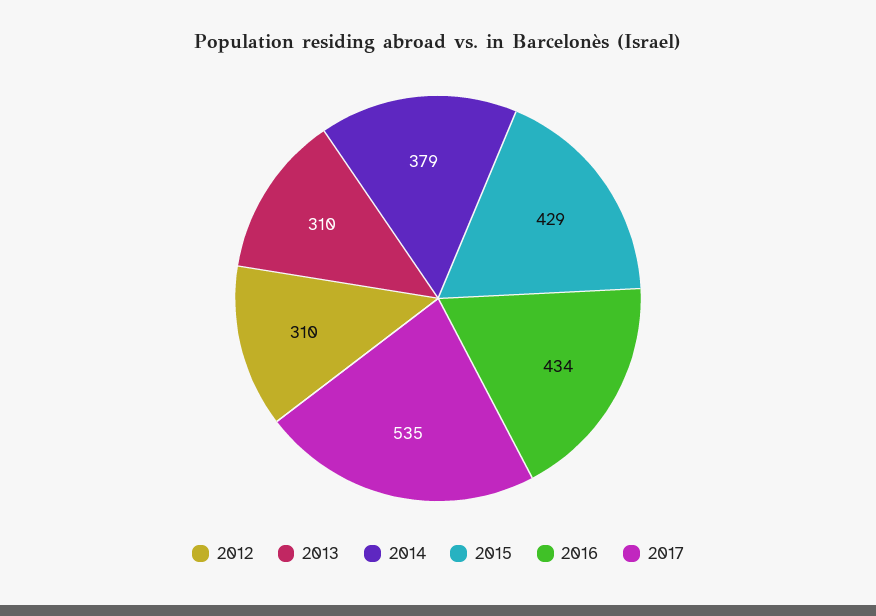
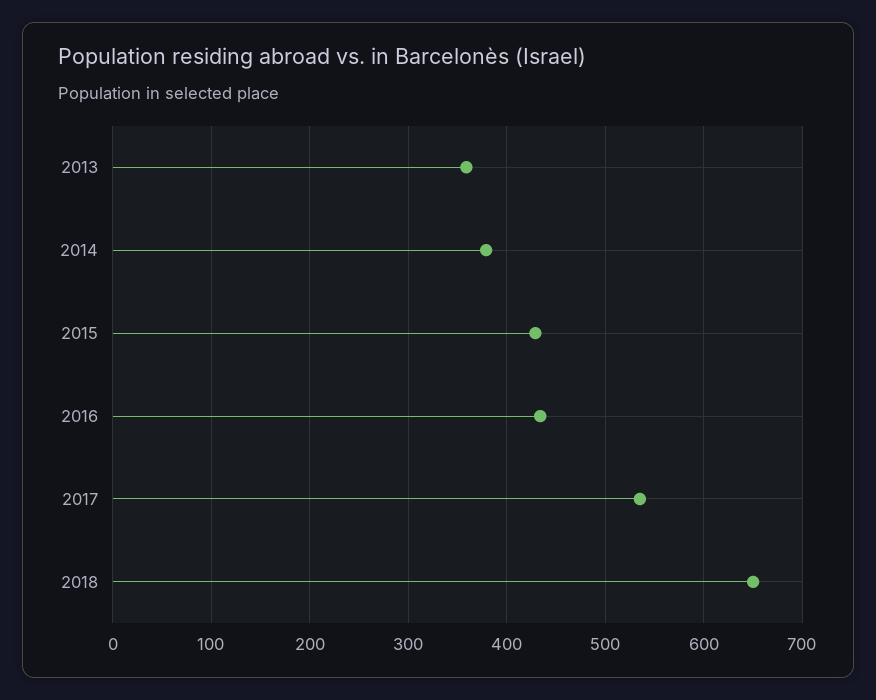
2012: 310 -> none
2013: 310 -> 360
2018: none -> 650

